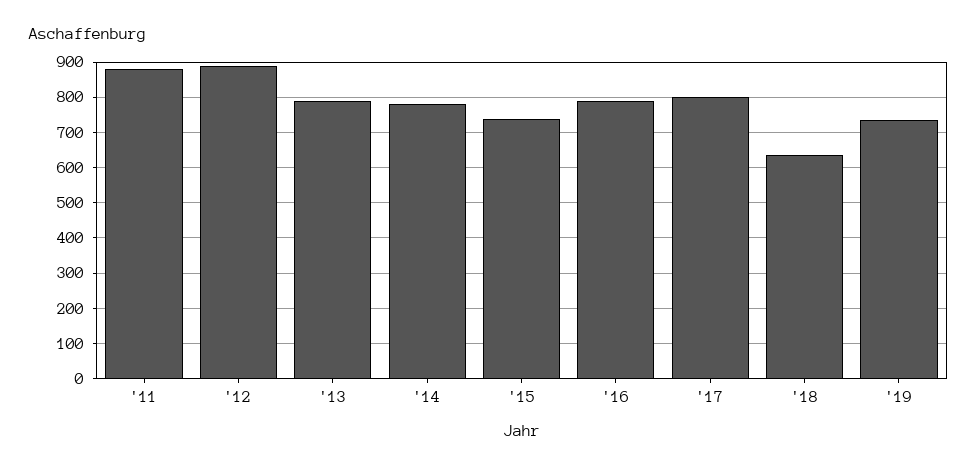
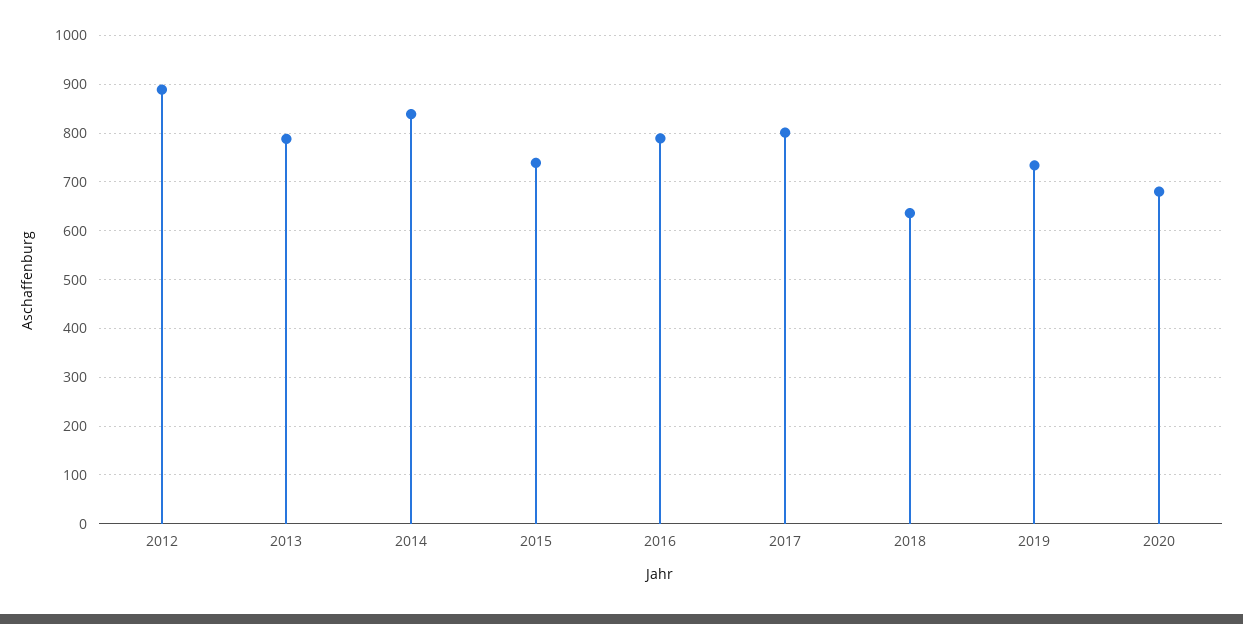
'11: 880 -> none
'14: 780 -> 840
2020: none -> 680

